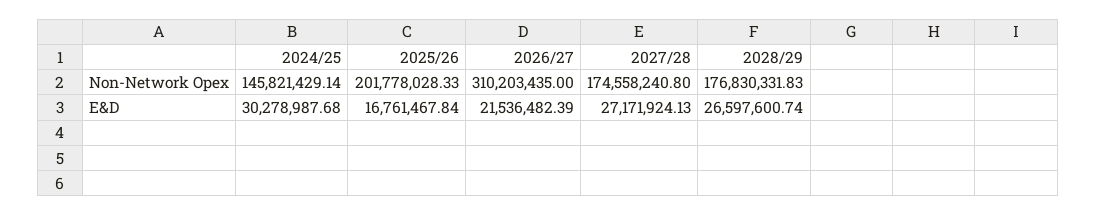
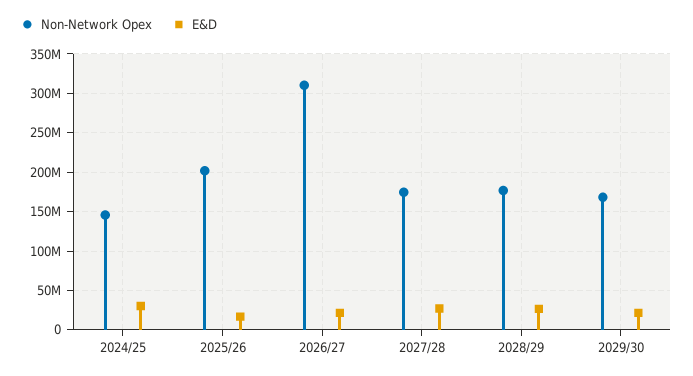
Non-Network Opex, 2029/30: none -> 170000000
E&D, 2029/30: none -> 20000000

